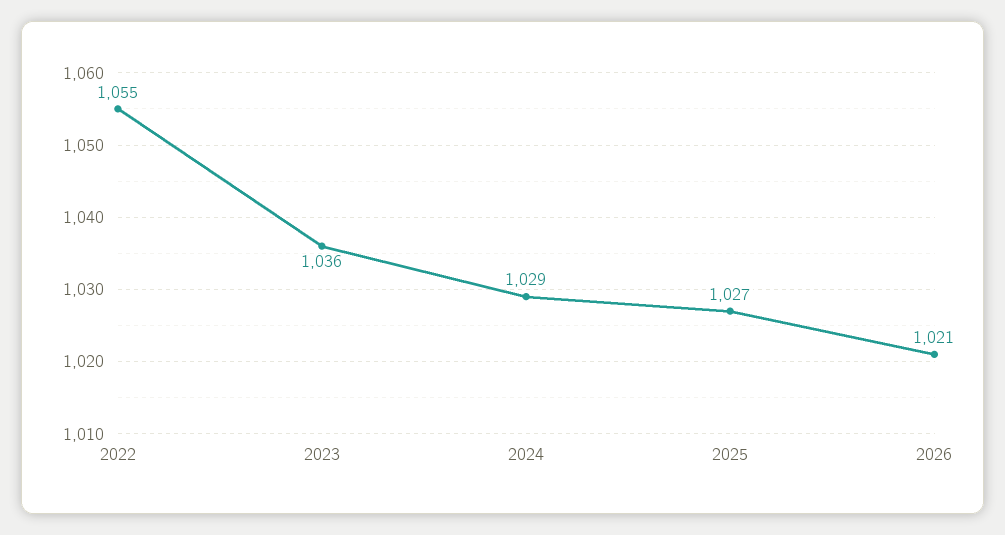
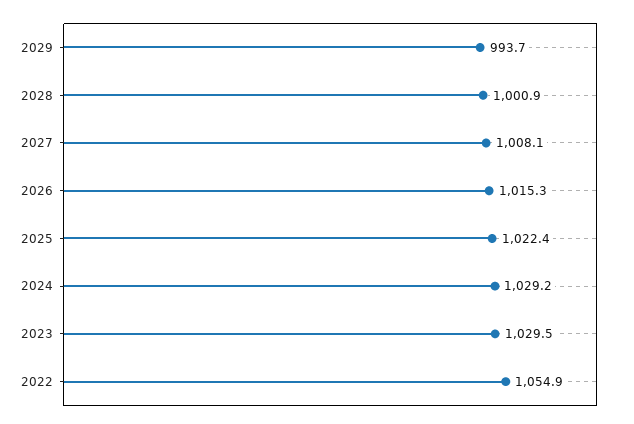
2023: 1036 -> 1029.5
2025: 1027 -> 1022.4
2026: 1021 -> 1015.3
2029: none -> 993.7
2028: none -> 1000.9
2027: none -> 1008.1

